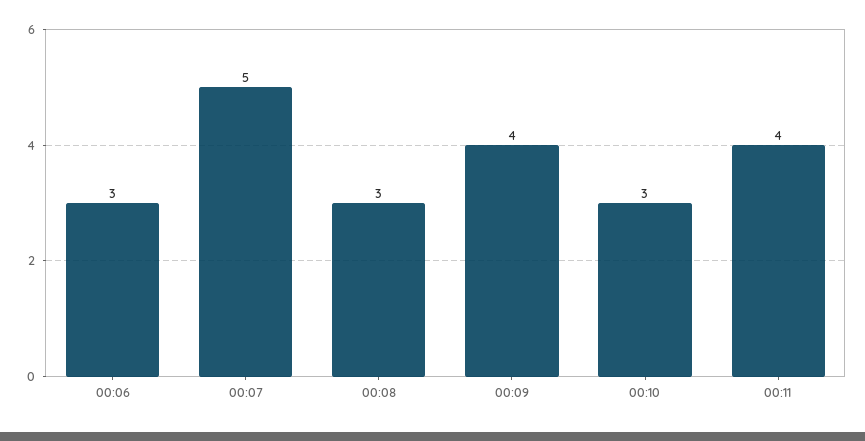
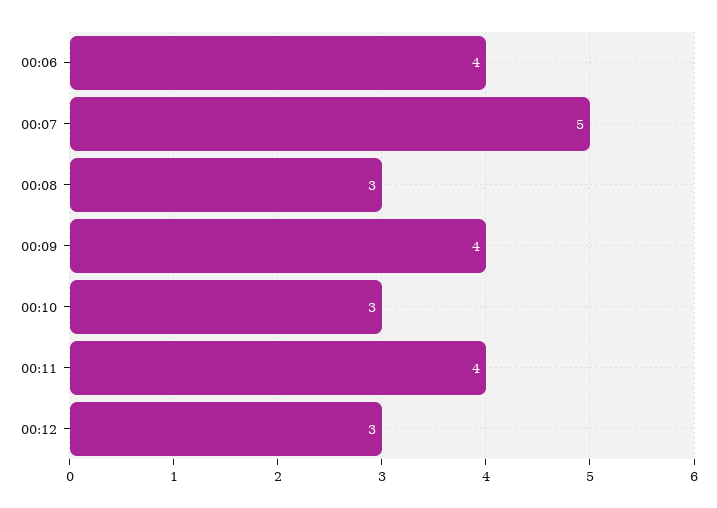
00:06: 3 -> 4
00:12: none -> 3

